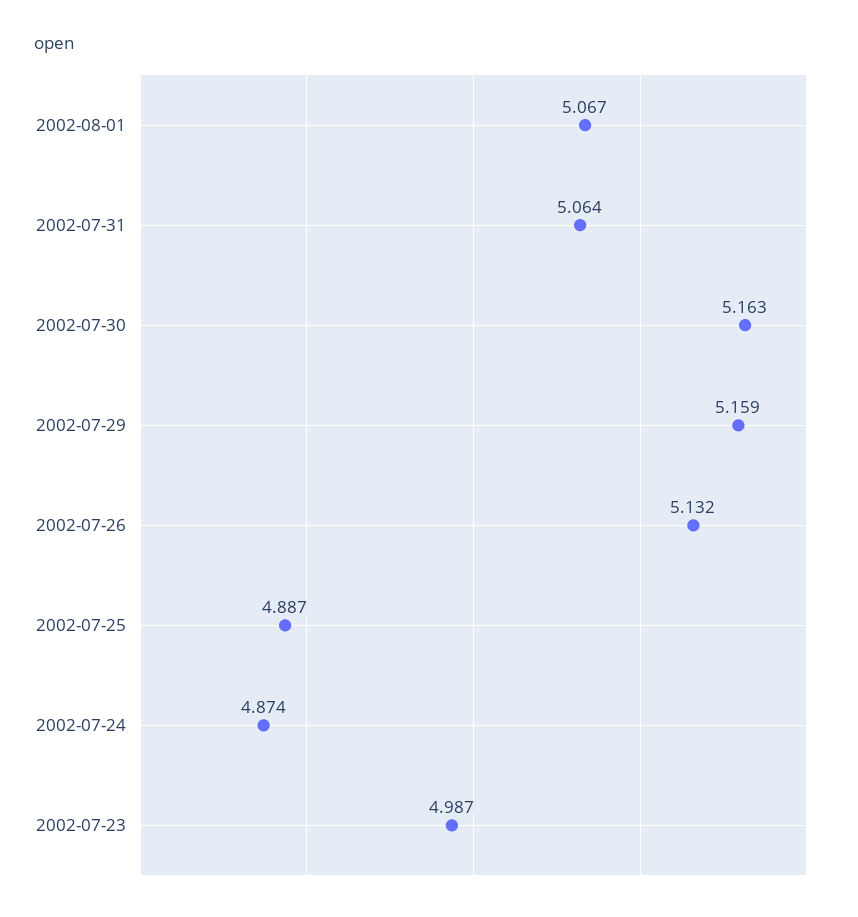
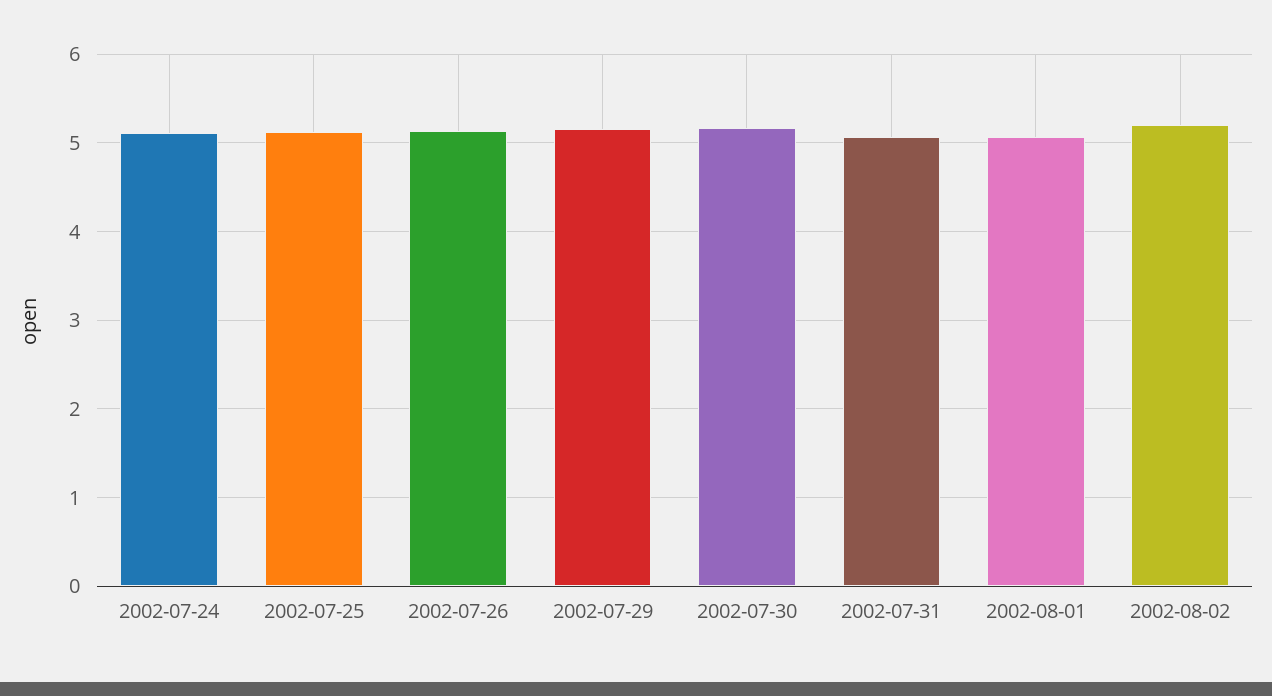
2002-07-25: 4.887 -> 5.1
2002-07-24: 4.874 -> 5.1
2002-07-23: 4.987 -> none
2002-08-02: none -> 5.2

